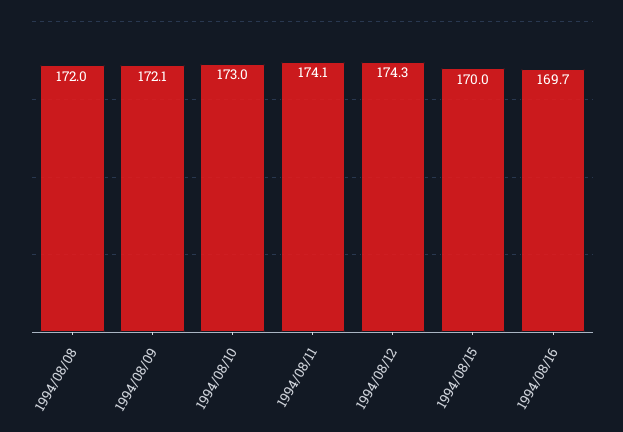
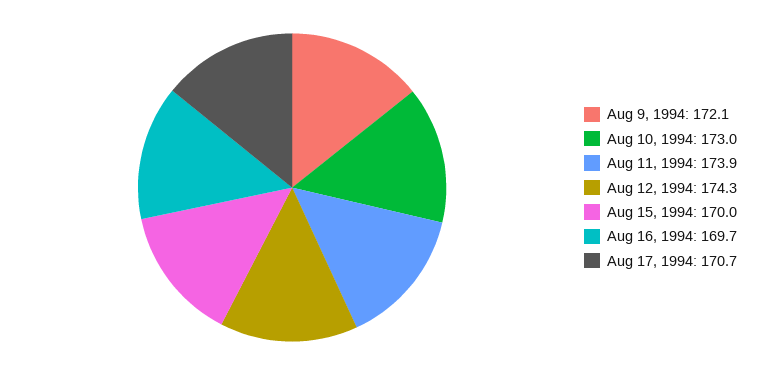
1994/08/08: 172 -> none
1994/08/11: 174.1 -> 173.9
Aug 17, 1994: none -> 170.7

